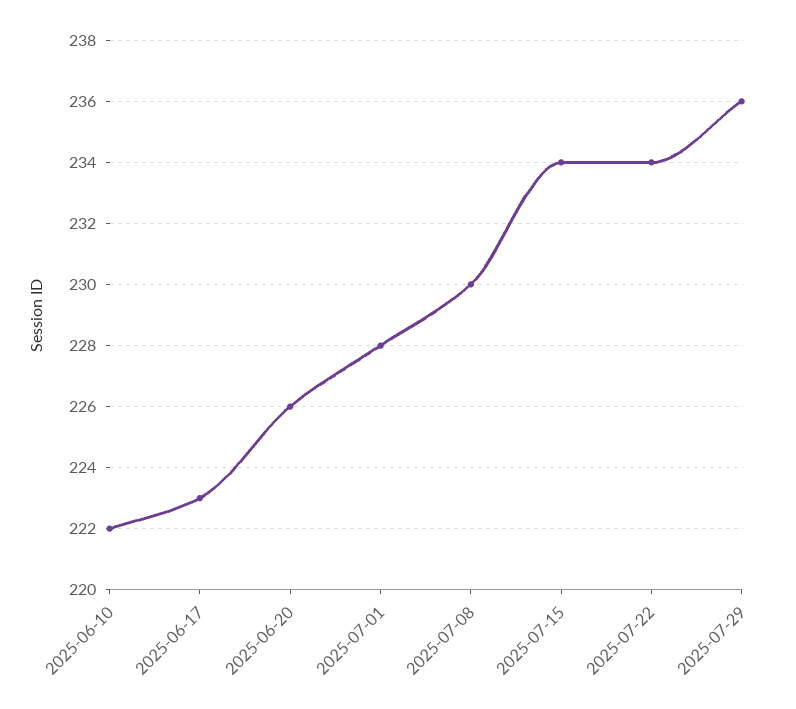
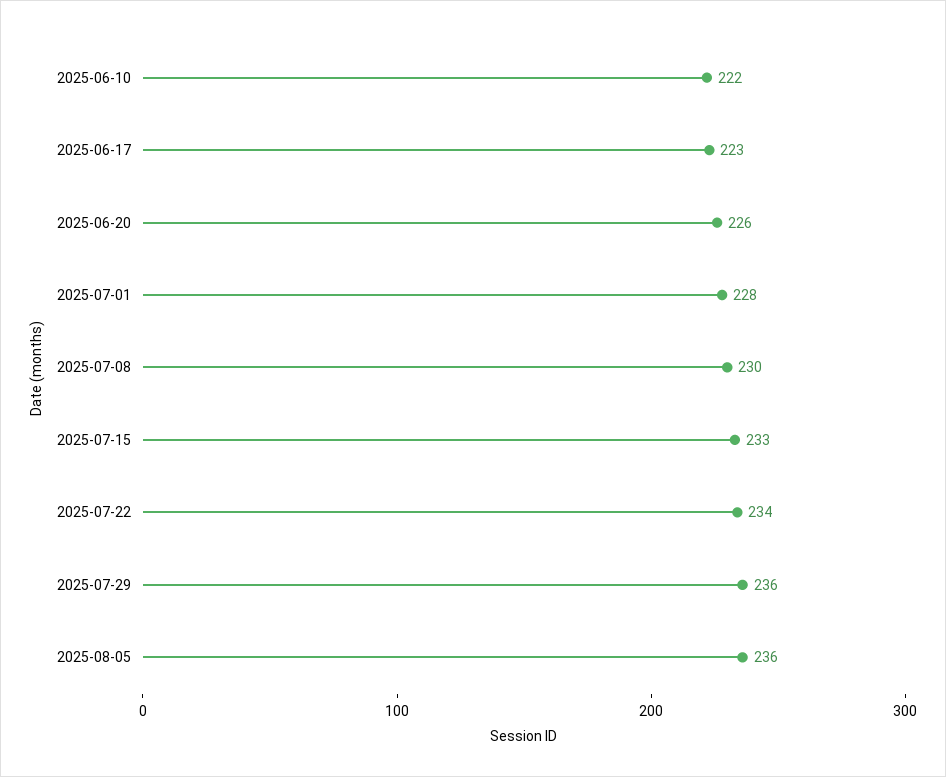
2025-07-15: 234 -> 233
2025-08-05: none -> 236

